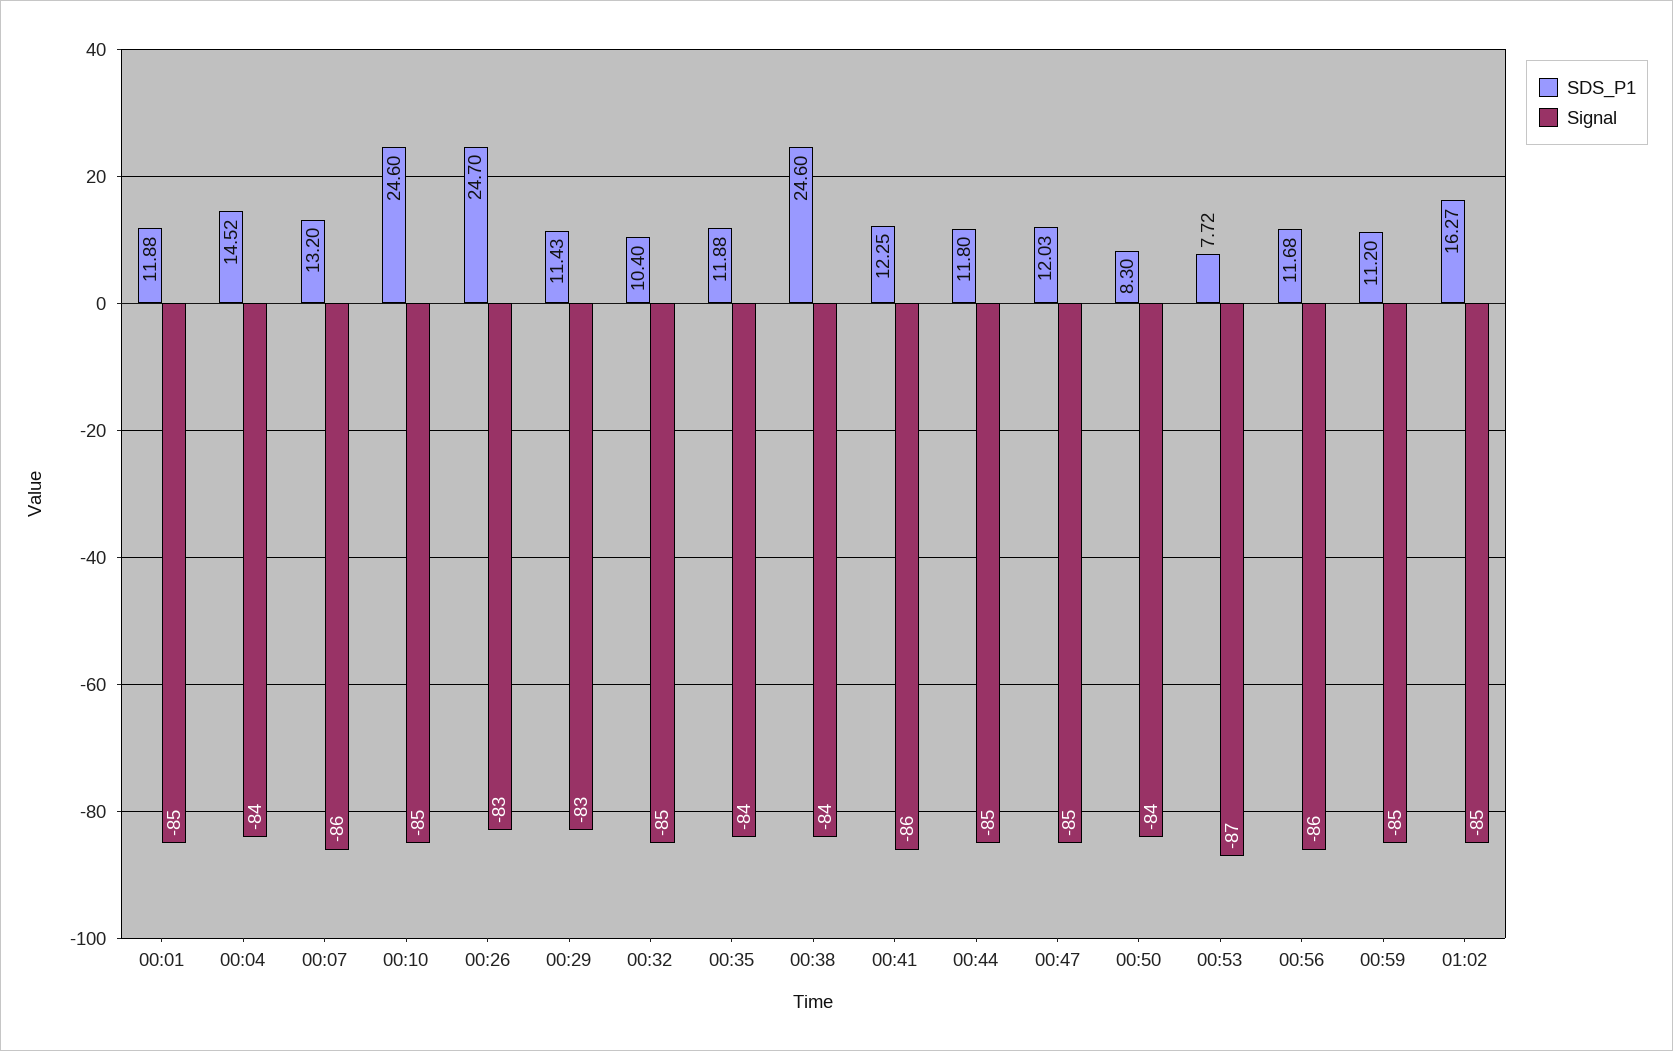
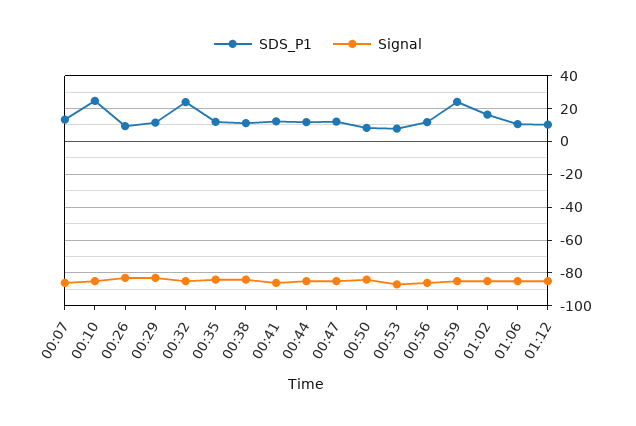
SDS_P1, 00:01: 11.88 -> none
Signal, 00:01: -85 -> none
SDS_P1, 00:04: 14.52 -> none
Signal, 00:04: -84 -> none
SDS_P1, 00:26: 24.7 -> 10
SDS_P1, 00:32: 10.4 -> 25
SDS_P1, 00:38: 24.6 -> 10
SDS_P1, 00:59: 11.2 -> 25
SDS_P1, 01:06: none -> 10
Signal, 01:06: none -> -85
SDS_P1, 01:12: none -> 10
Signal, 01:12: none -> -85

